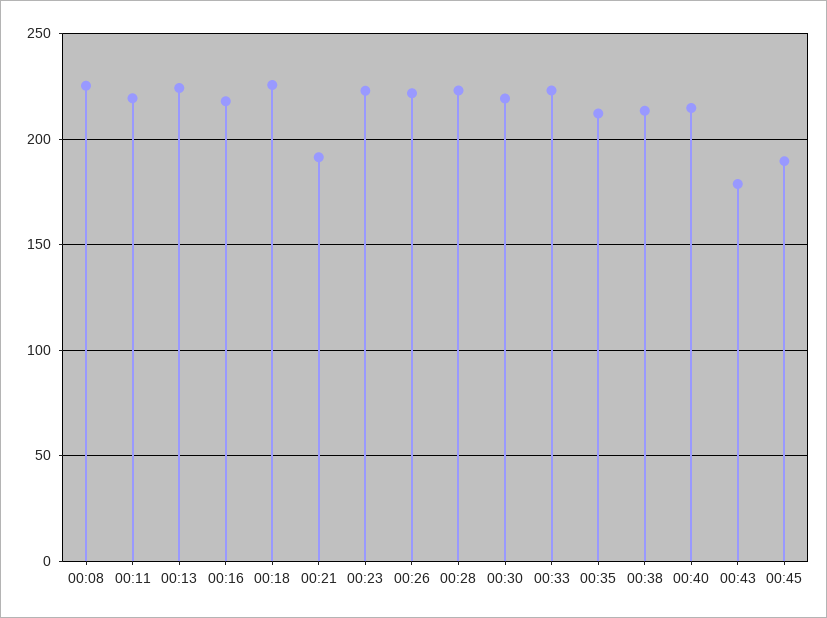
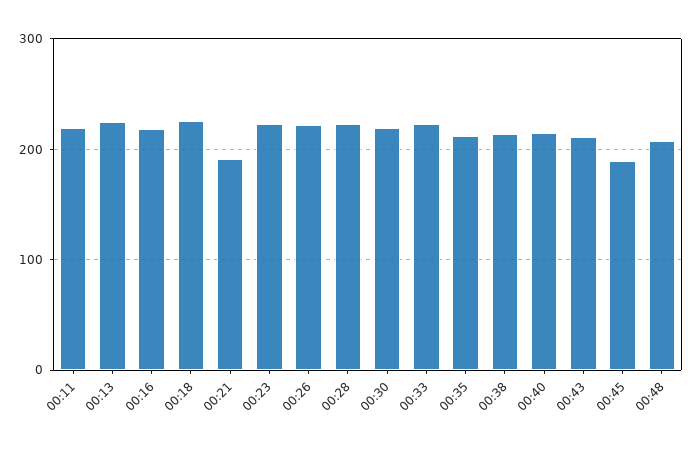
00:08: 225 -> none
00:43: 180 -> 210
00:48: none -> 210

